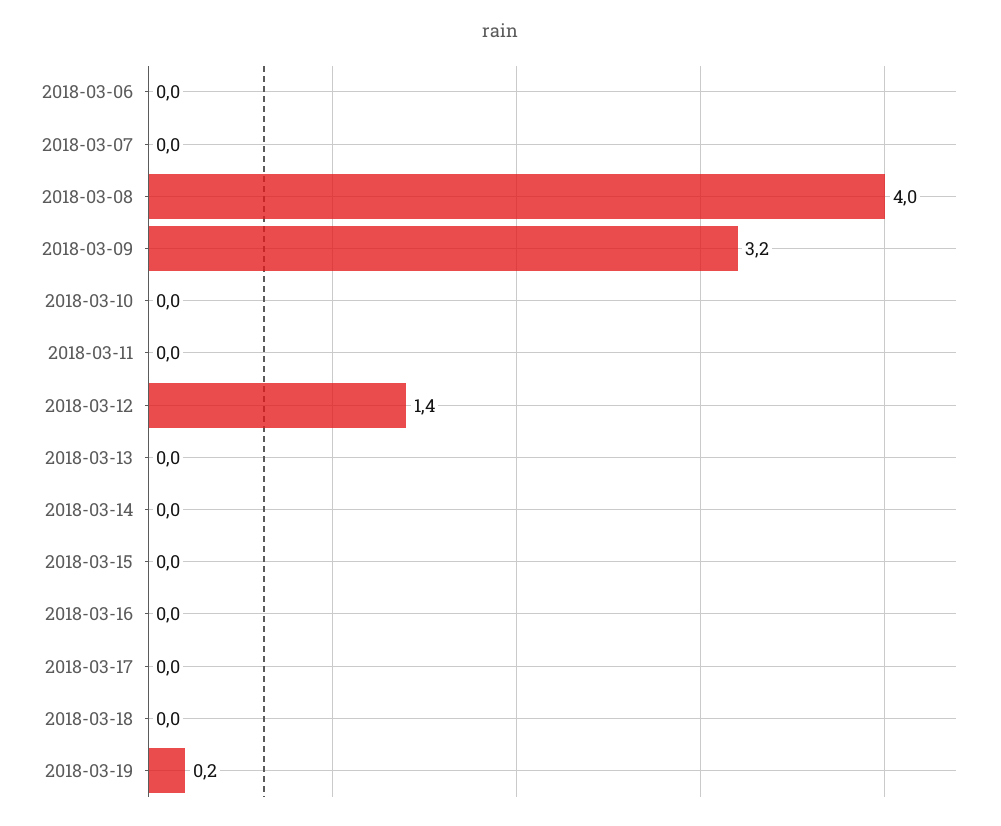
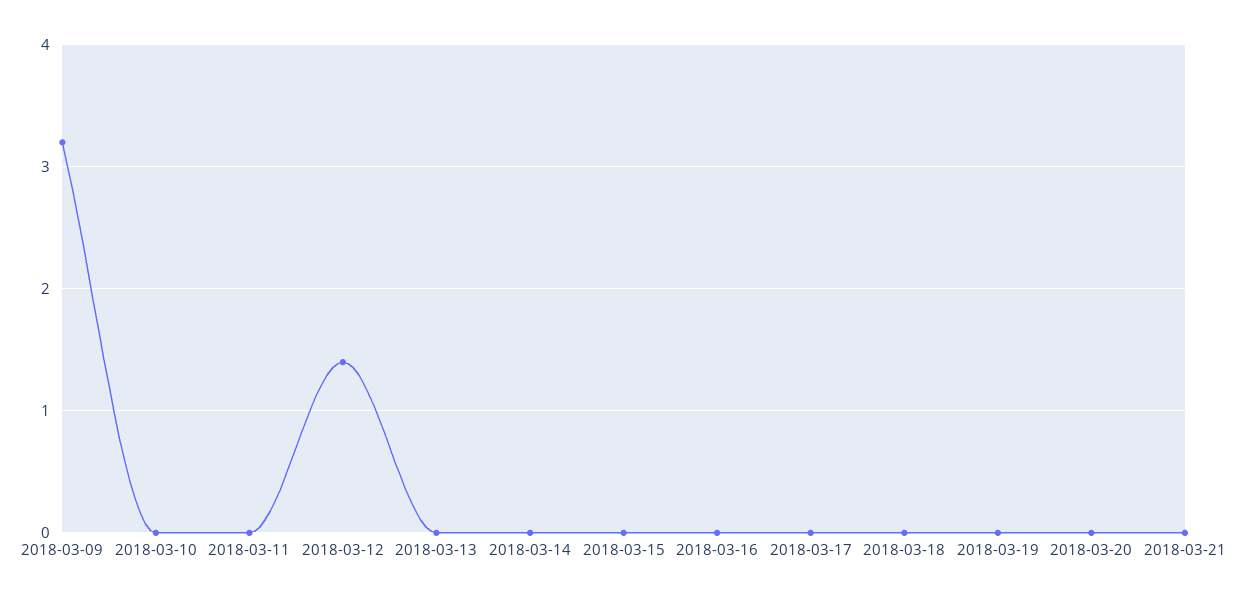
2018-03-06: 0 -> none
2018-03-07: 0 -> none
2018-03-08: 4 -> none
2018-03-19: 0.2 -> 0
2018-03-20: none -> 0
2018-03-21: none -> 0

